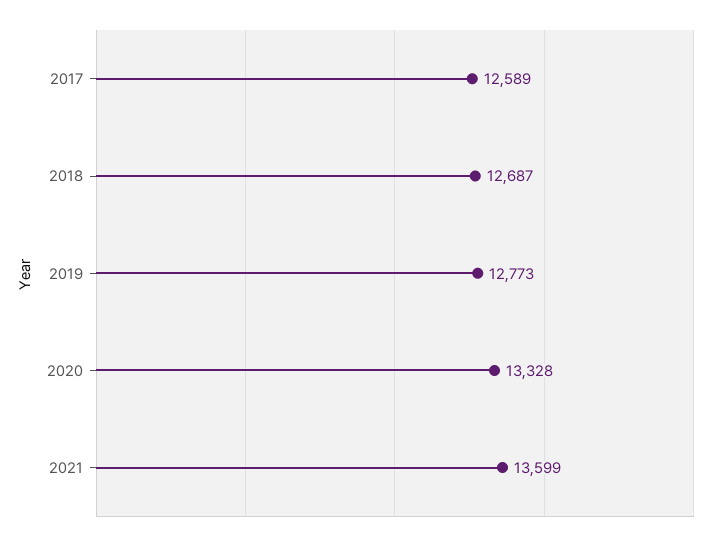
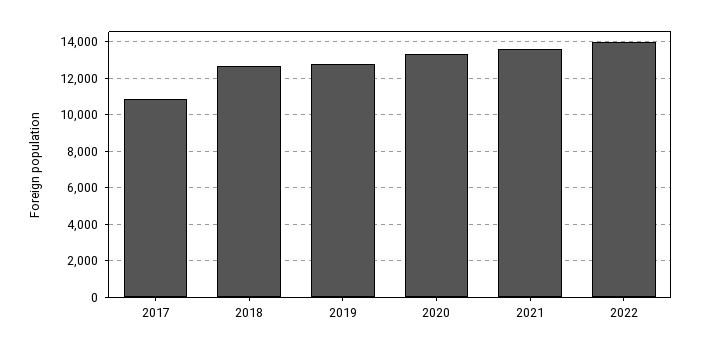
2017: 12589 -> 11000
2022: none -> 14000

